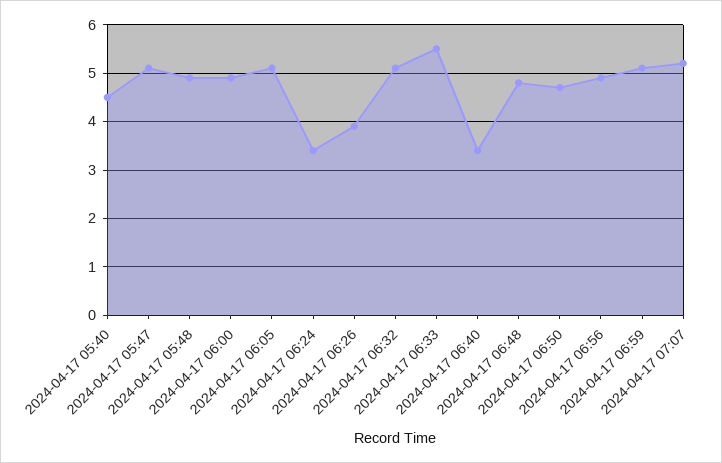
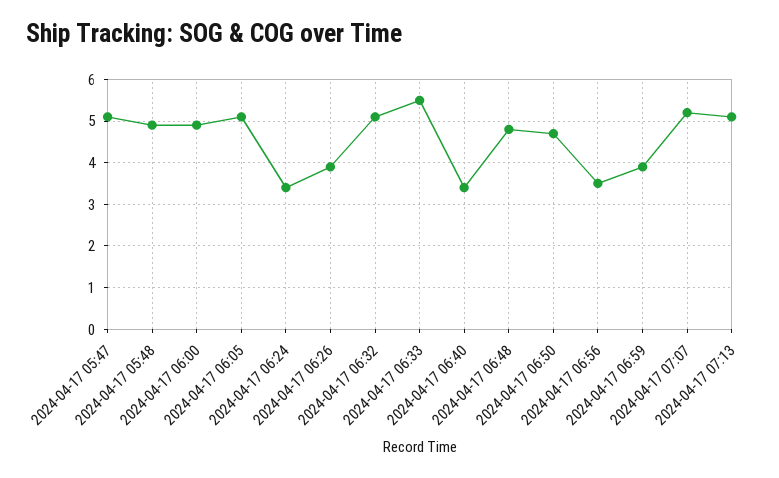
2024-04-17 05:40: 4.5 -> none
2024-04-17 06:56: 5 -> 3.5
2024-04-17 06:59: 5 -> 4
2024-04-17 07:13: none -> 5

